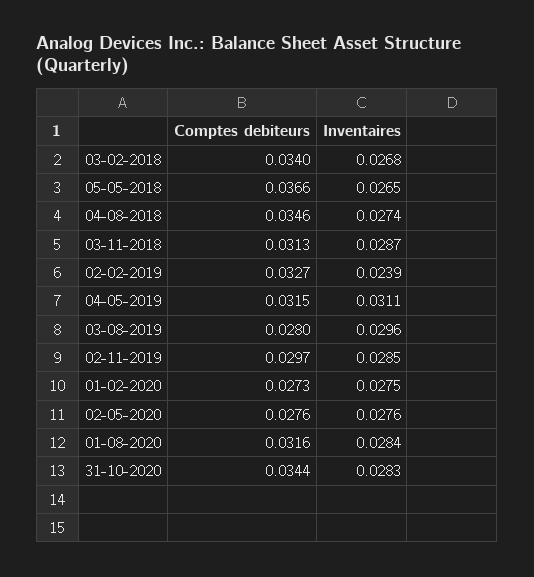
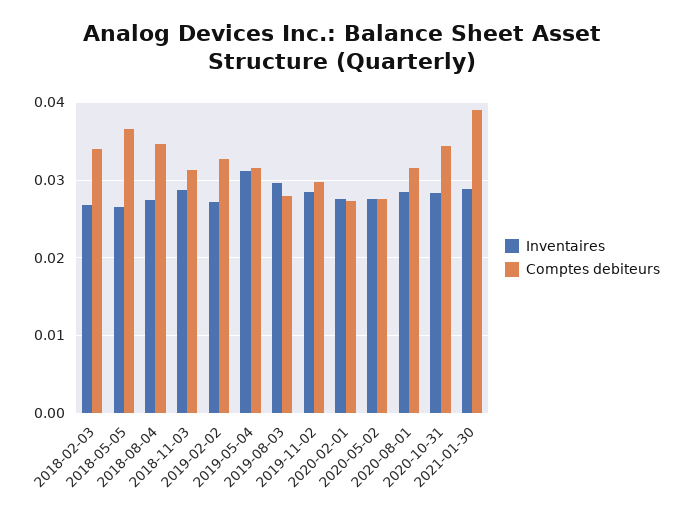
Inventaires, 02-02-2019: 0.0239 -> 0.027
Inventaires, 2021-01-30: none -> 0.029
Comptes debiteurs, 2021-01-30: none -> 0.039

